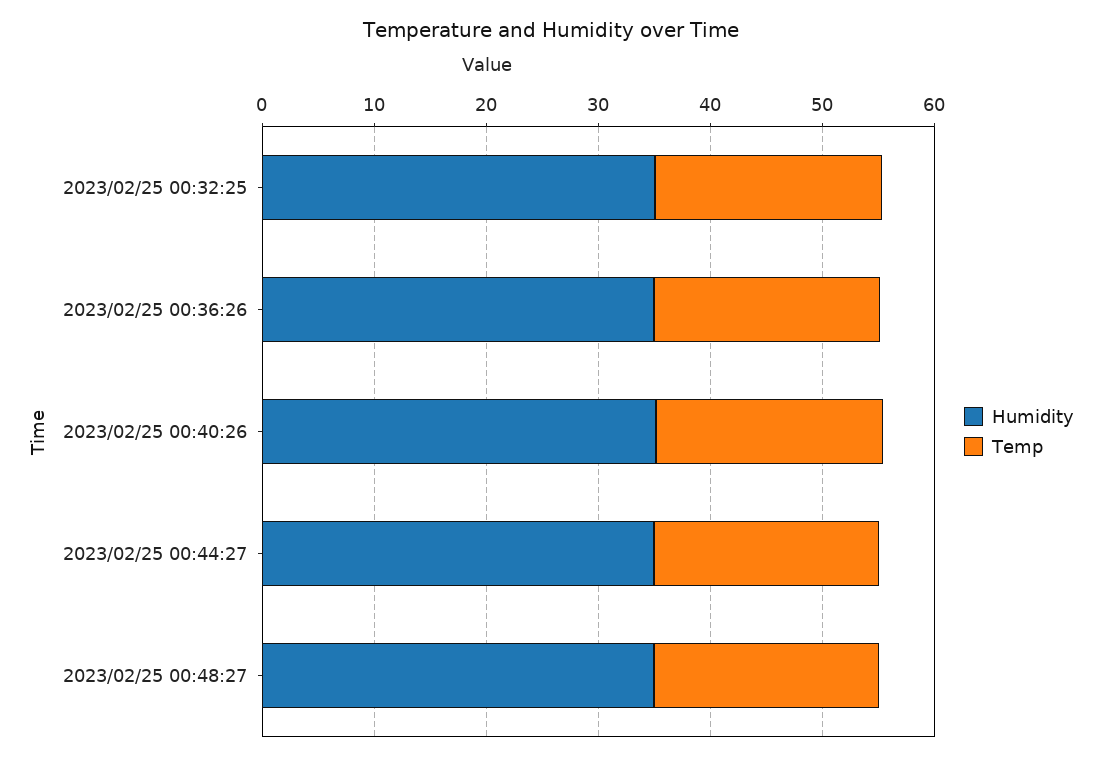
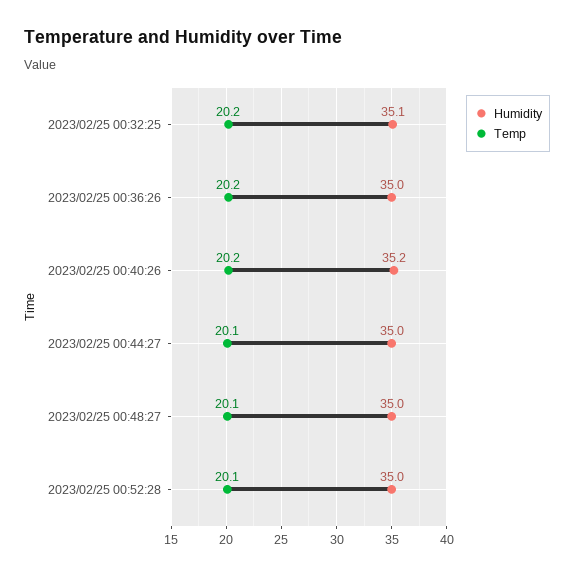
Humidity, 2023/02/25 00:52:28: none -> 35
Temp, 2023/02/25 00:52:28: none -> 20.1

